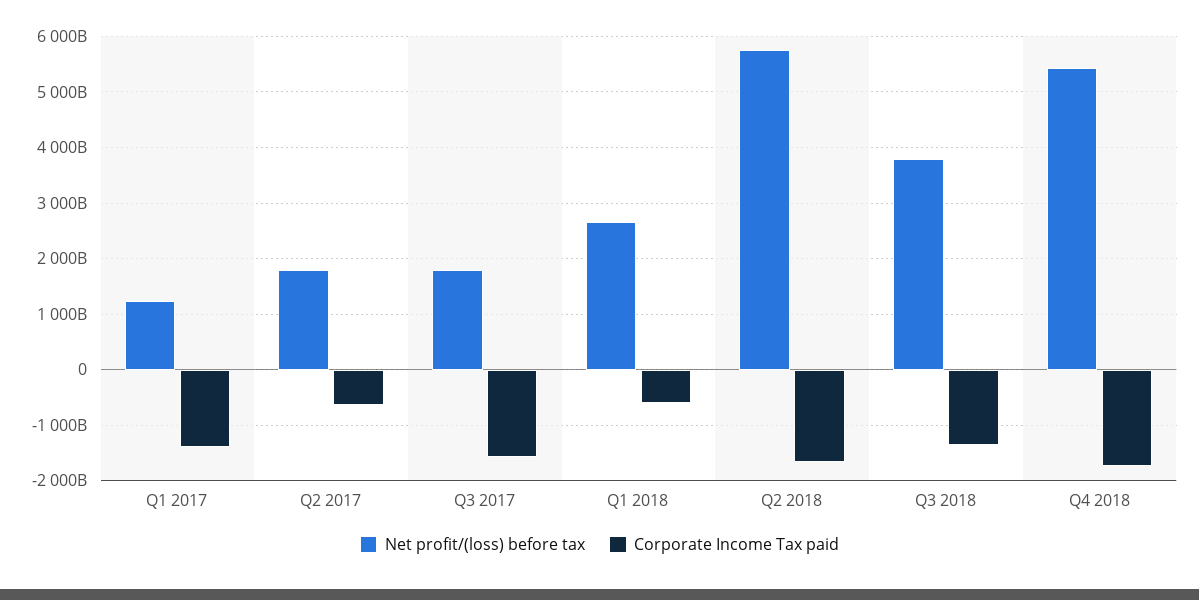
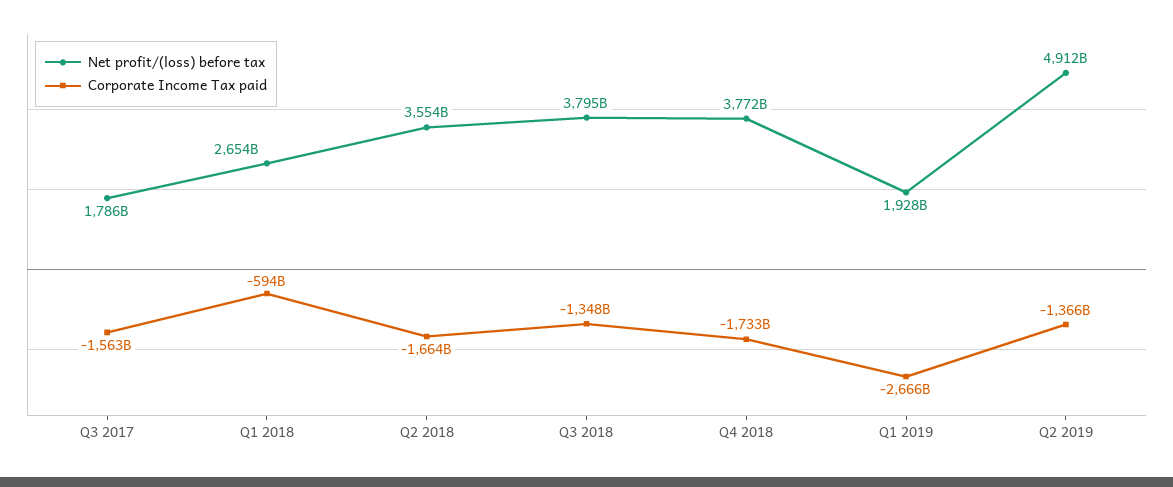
Net profit/(loss) before tax, Q1 2017: 1200000000000 -> none
Corporate Income Tax paid, Q1 2017: -1400000000000 -> none
Net profit/(loss) before tax, Q2 2017: 1800000000000 -> none
Corporate Income Tax paid, Q2 2017: -600000000000 -> none
Net profit/(loss) before tax, Q2 2018: 5800000000000 -> 3554000000000
Net profit/(loss) before tax, Q4 2018: 5400000000000 -> 3772000000000
Net profit/(loss) before tax, Q1 2019: none -> 1928000000000
Corporate Income Tax paid, Q1 2019: none -> -2666000000000
Net profit/(loss) before tax, Q2 2019: none -> 4912000000000
Corporate Income Tax paid, Q2 2019: none -> -1366000000000

